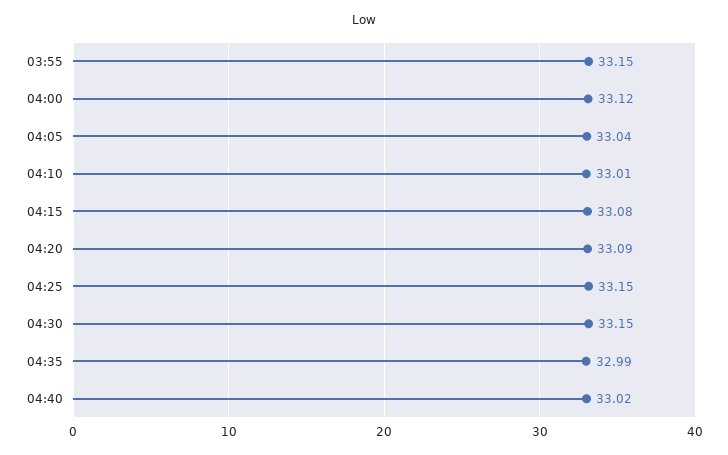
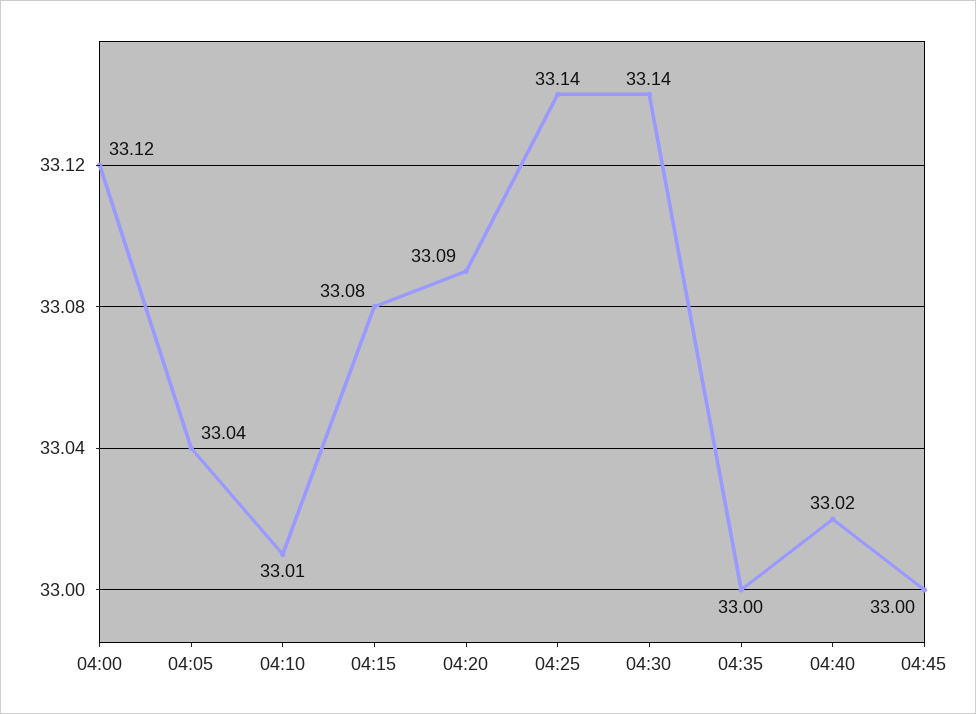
03:55: 33.15 -> none
04:25: 33.15 -> 33.14
04:30: 33.15 -> 33.14
04:35: 32.99 -> 33
04:45: none -> 33

